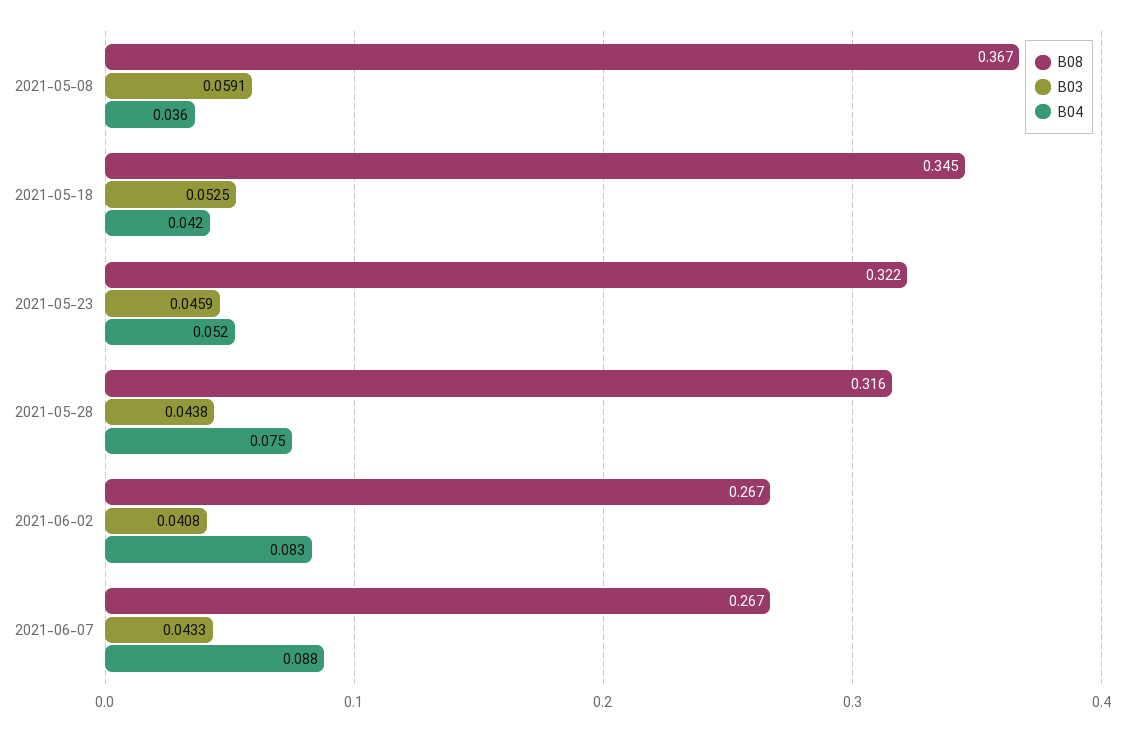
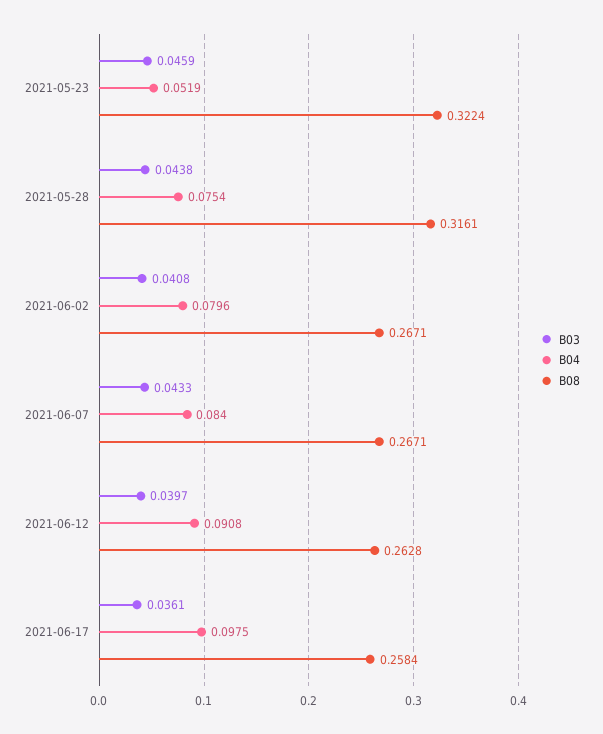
B08, 2021-05-08: 0.367 -> none
B03, 2021-05-08: 0.0591 -> none
B04, 2021-05-08: 0.036 -> none
B08, 2021-05-18: 0.345 -> none
B03, 2021-05-18: 0.0525 -> none
B04, 2021-05-18: 0.042 -> none
B04, 2021-06-02: 0.083 -> 0.0796
B04, 2021-06-07: 0.088 -> 0.084
B03, 2021-06-12: none -> 0.0397
B04, 2021-06-12: none -> 0.0908
B08, 2021-06-12: none -> 0.2628
B03, 2021-06-17: none -> 0.0361
B04, 2021-06-17: none -> 0.0975
B08, 2021-06-17: none -> 0.2584

